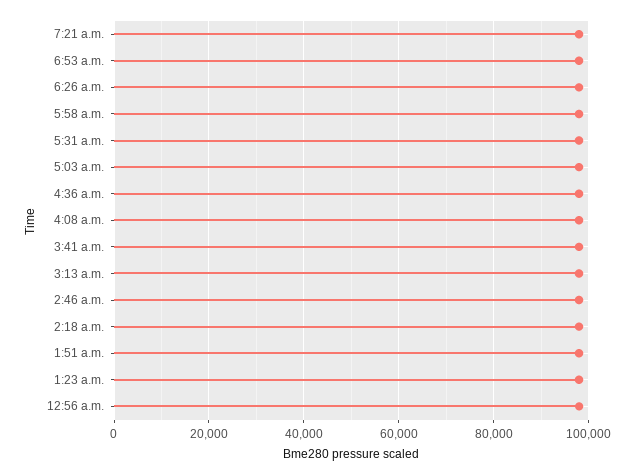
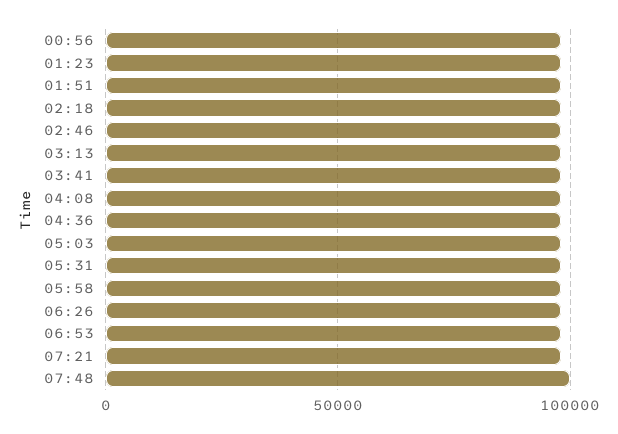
07:48: none -> 100000

